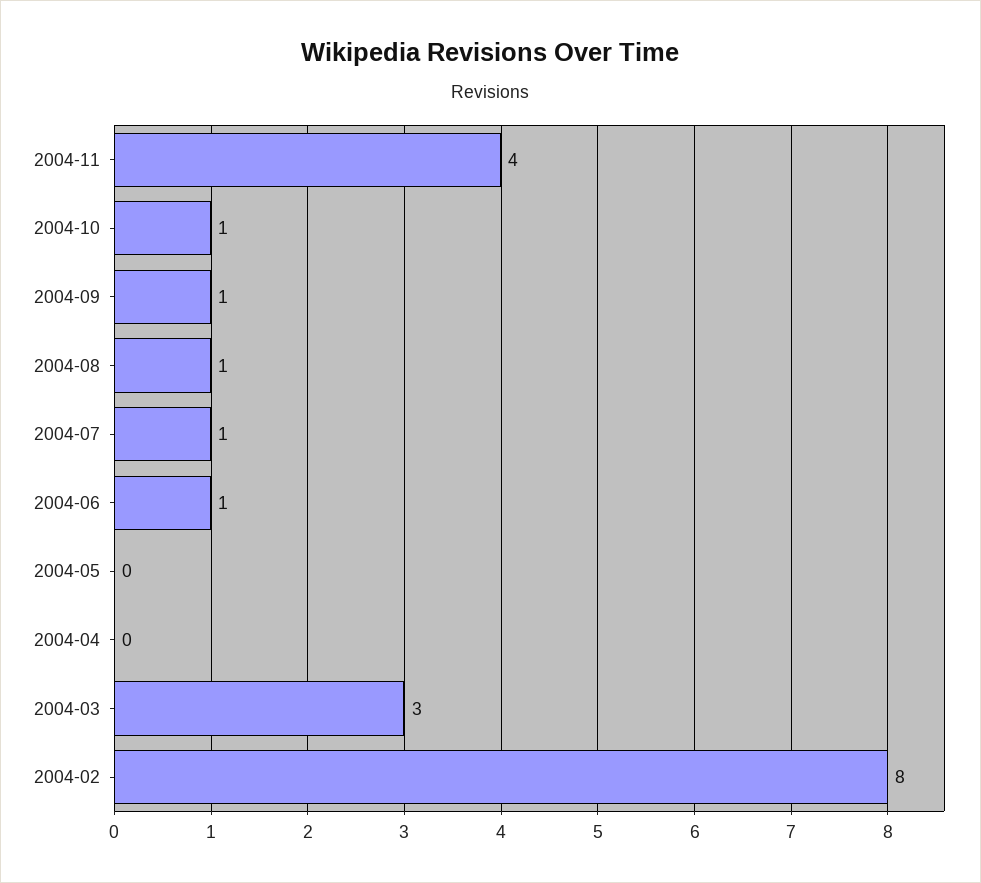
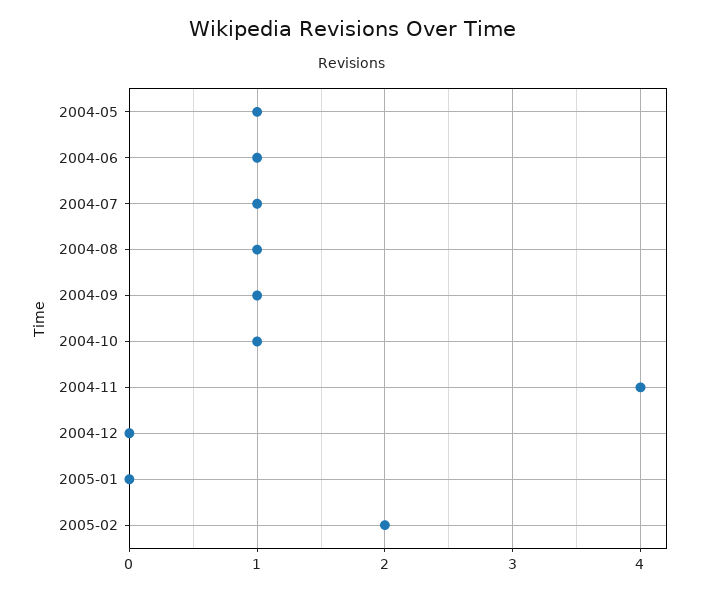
2004-05: 0 -> 1
2004-04: 0 -> none
2004-03: 3 -> none
2004-02: 8 -> none
2004-12: none -> 0
2005-01: none -> 0
2005-02: none -> 2

